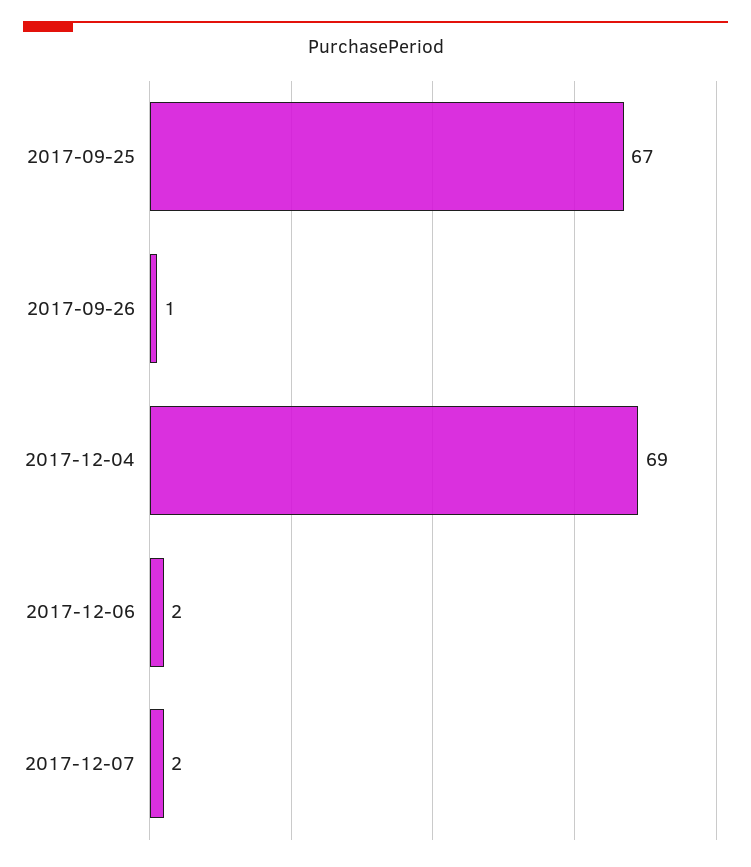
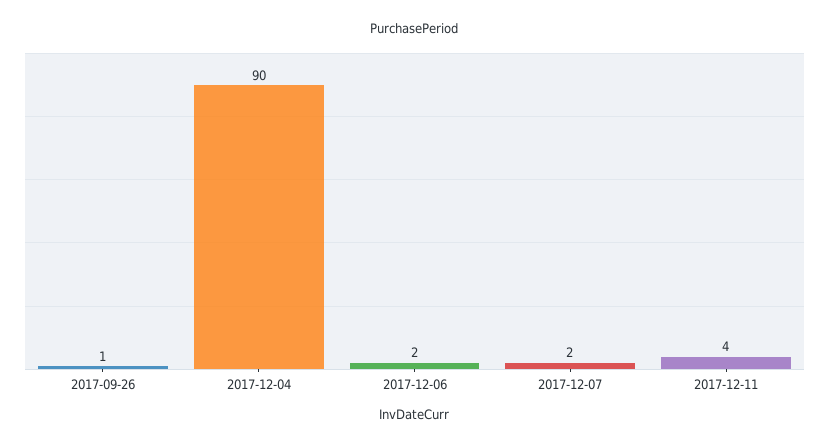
2017-09-25: 67 -> none
2017-12-04: 69 -> 90
2017-12-11: none -> 4

